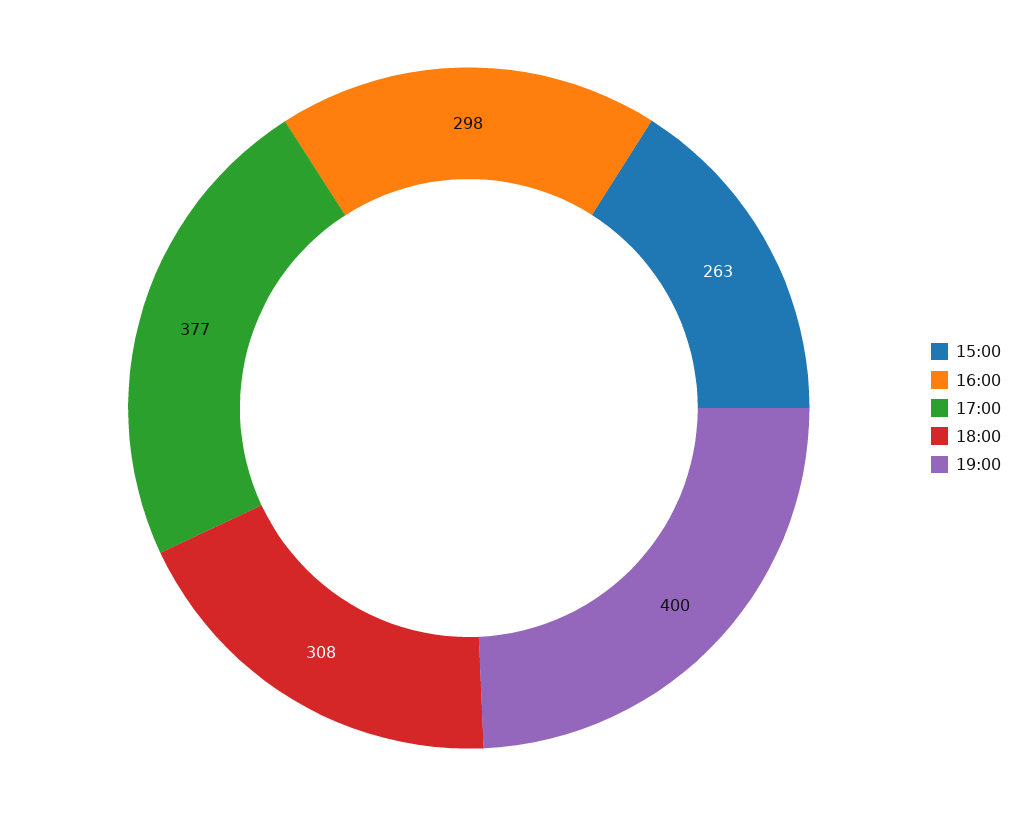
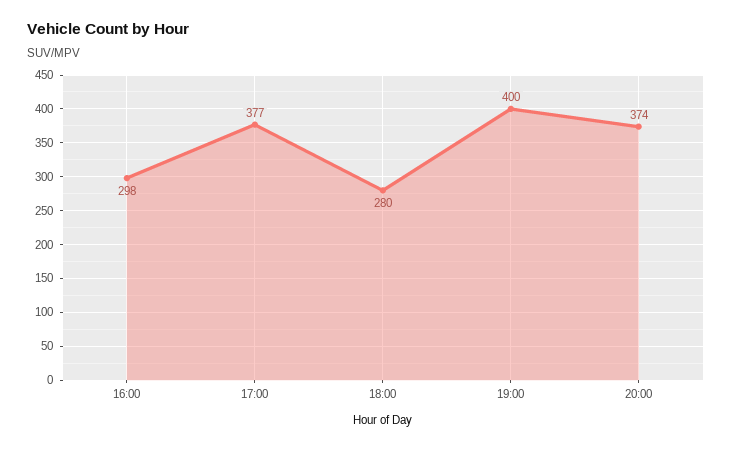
15:00: 263 -> none
18:00: 308 -> 280
20:00: none -> 374

